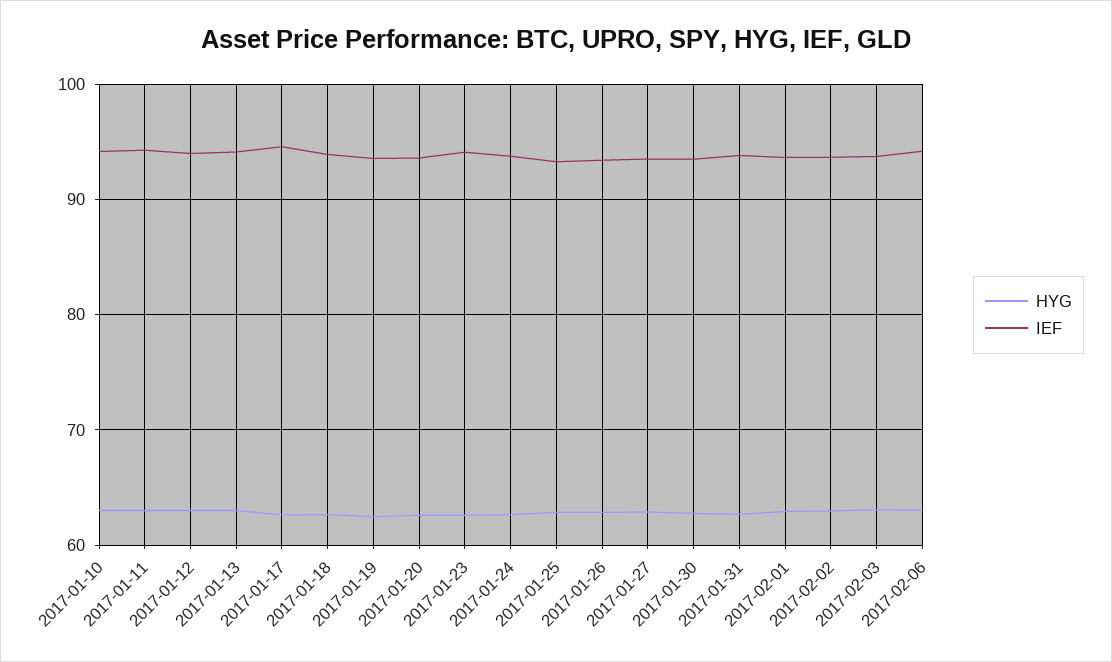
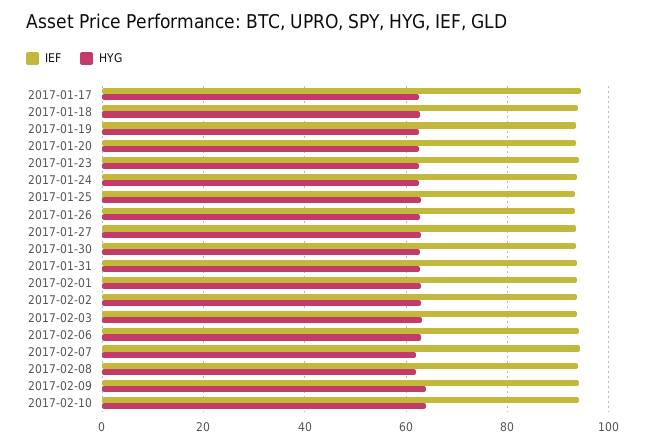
HYG, 2017-01-10: 63 -> none
IEF, 2017-01-10: 94 -> none
HYG, 2017-01-11: 63 -> none
IEF, 2017-01-11: 94 -> none
HYG, 2017-01-12: 63 -> none
IEF, 2017-01-12: 94 -> none
HYG, 2017-01-13: 63 -> none
IEF, 2017-01-13: 94 -> none
IEF, 2017-02-07: none -> 94
HYG, 2017-02-07: none -> 62
IEF, 2017-02-08: none -> 94
HYG, 2017-02-08: none -> 62
IEF, 2017-02-09: none -> 94
HYG, 2017-02-09: none -> 64
IEF, 2017-02-10: none -> 94
HYG, 2017-02-10: none -> 64

